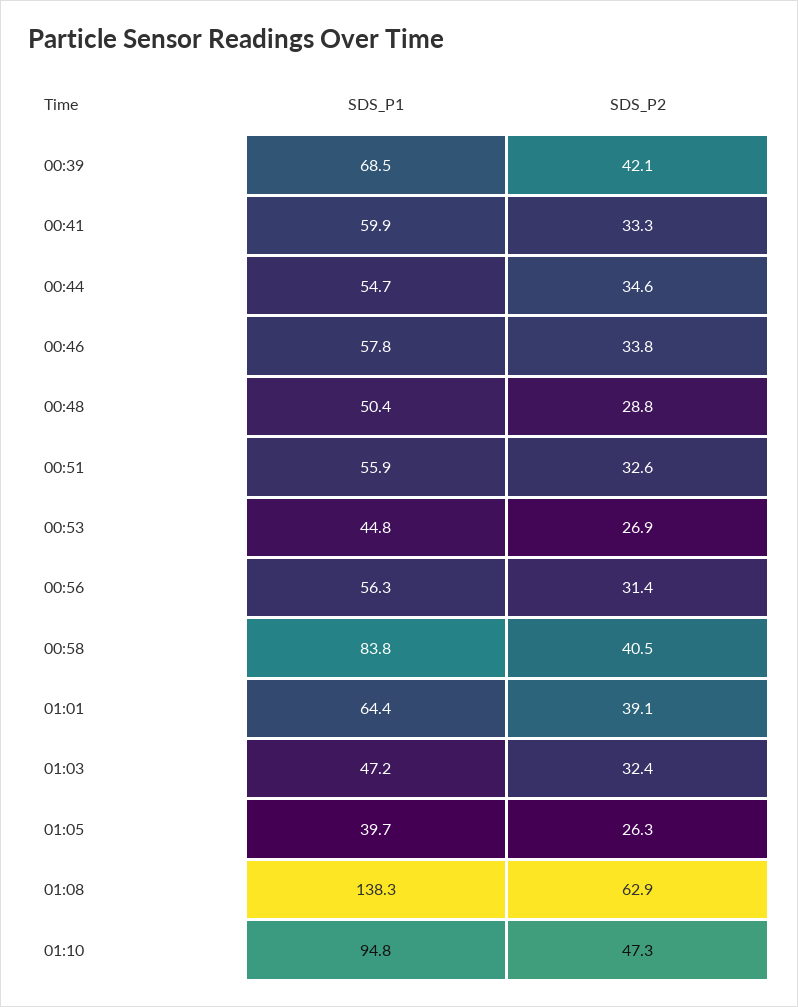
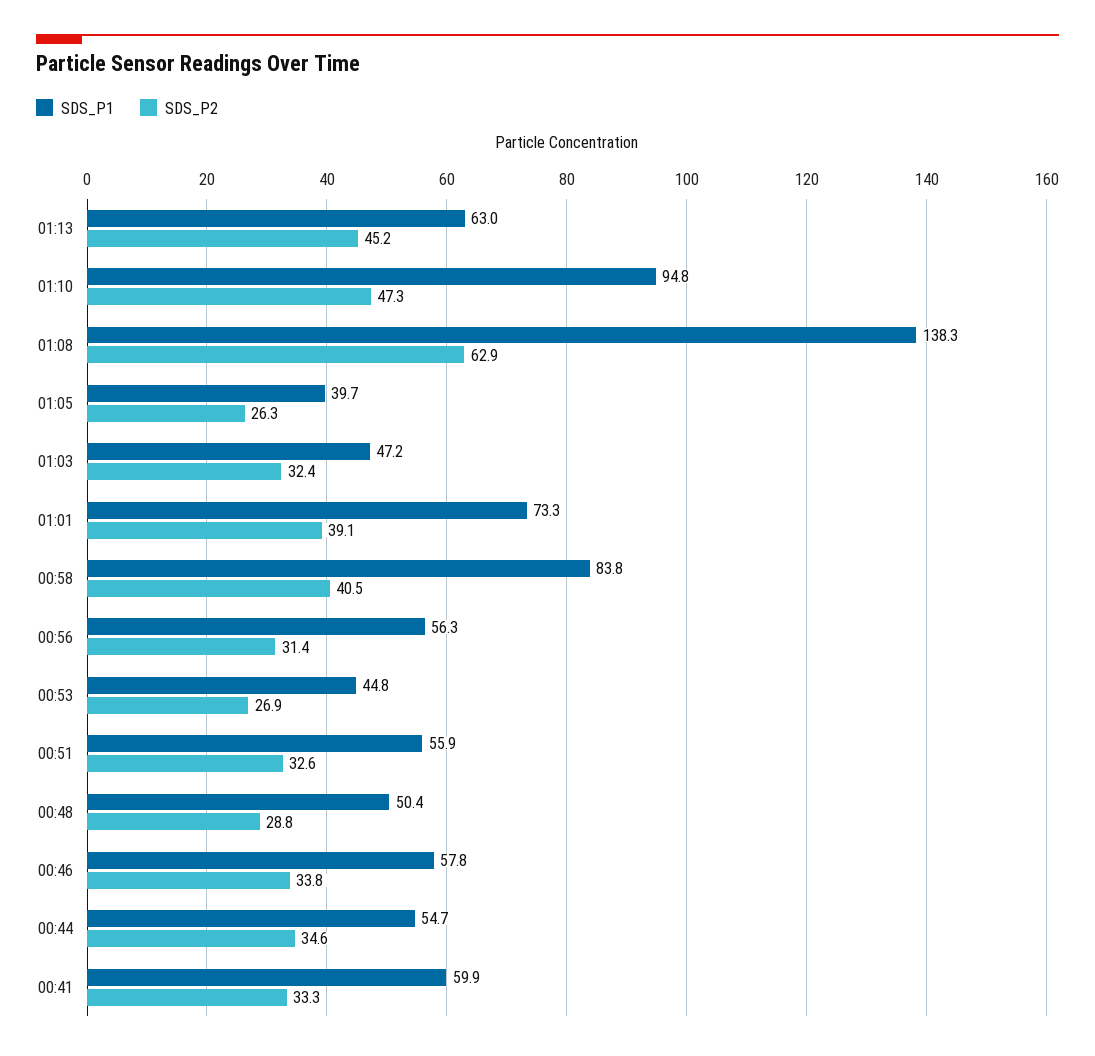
SDS_P1, 00:39: 68.5 -> none
SDS_P2, 00:39: 42.1 -> none
SDS_P1, 01:01: 64.4 -> 73.3
SDS_P1, 01:13: none -> 63
SDS_P2, 01:13: none -> 45.2

